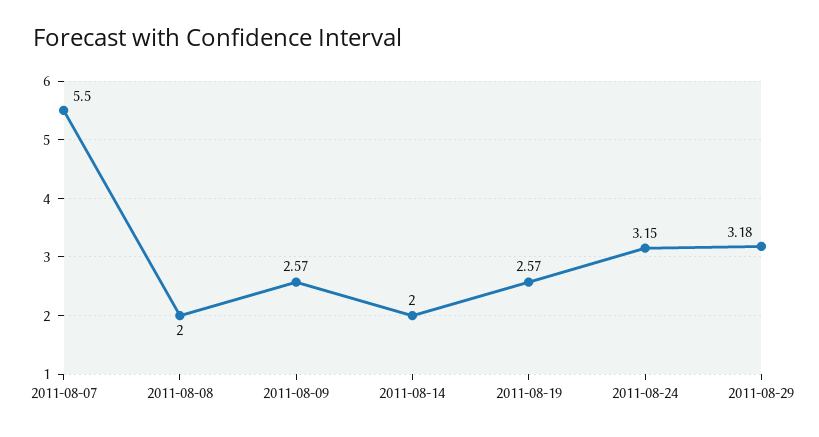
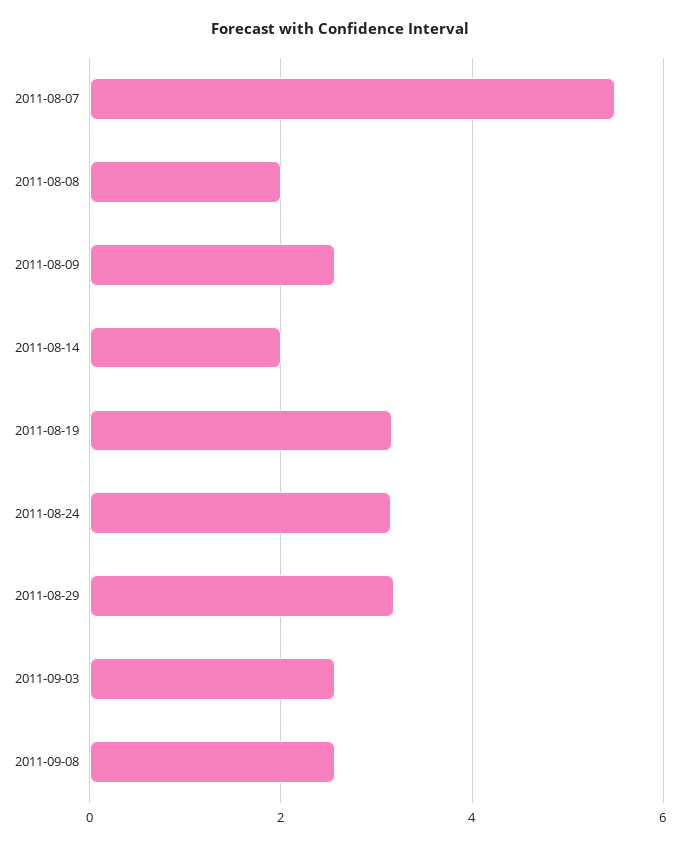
2011-08-19: 2.57 -> 3.2
2011-09-03: none -> 2.6
2011-09-08: none -> 2.6

